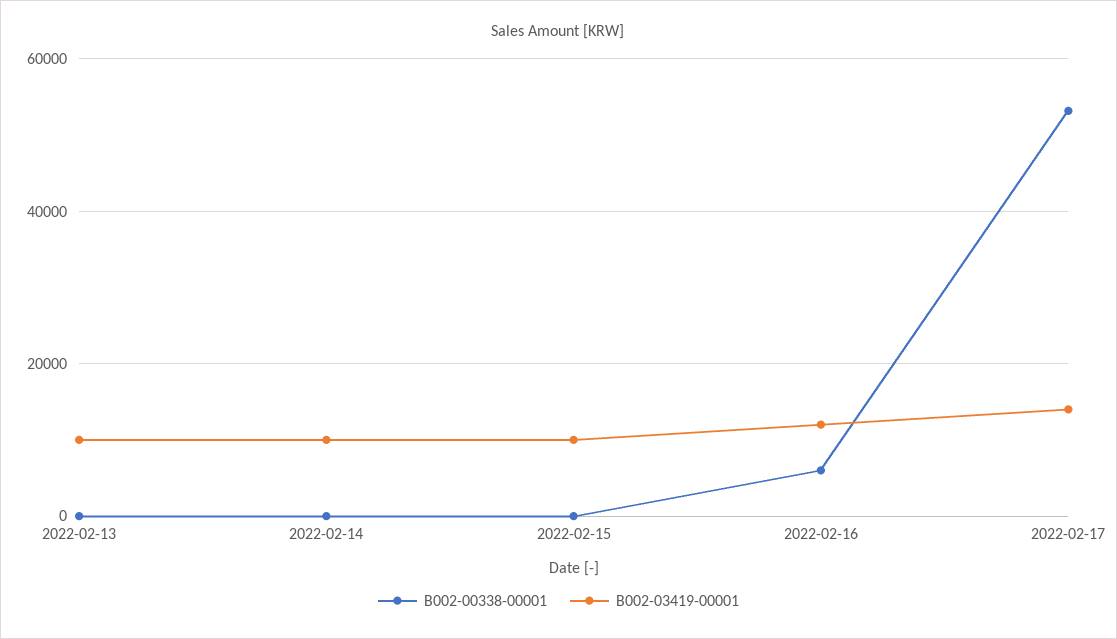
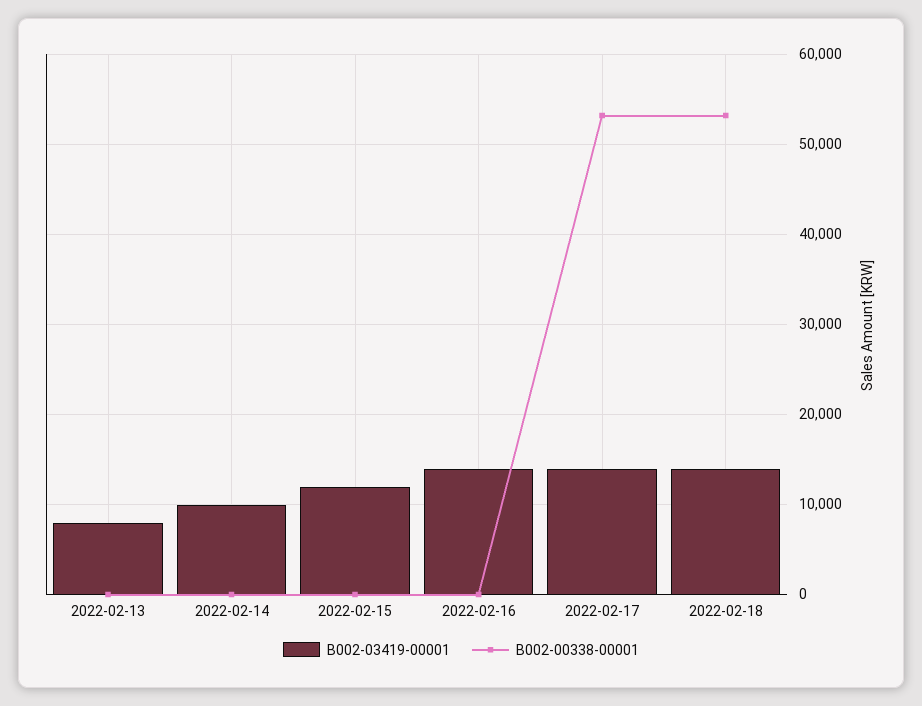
B002-03419-00001, 2022-02-13: 10000 -> 8000
B002-03419-00001, 2022-02-15: 10000 -> 12000
B002-00338-00001, 2022-02-16: 6000 -> 0
B002-03419-00001, 2022-02-16: 12000 -> 14000
B002-03419-00001, 2022-02-18: none -> 14000
B002-00338-00001, 2022-02-18: none -> 53000

